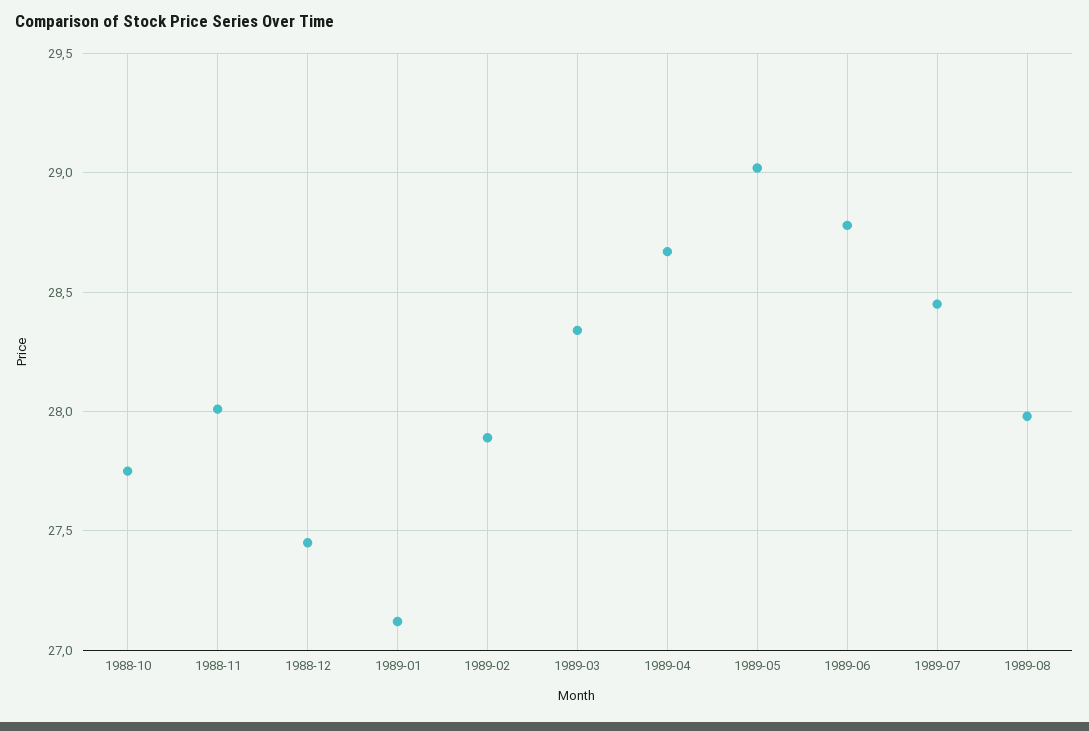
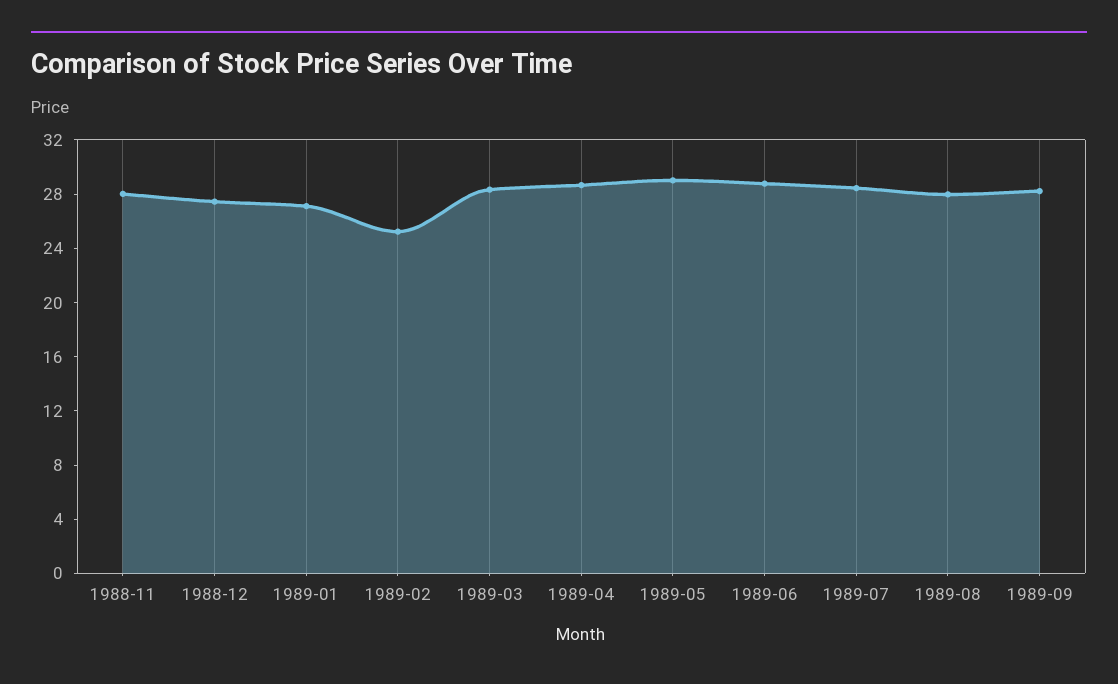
1988-10: 27.75 -> none
1989-02: 27.9 -> 25
1989-09: none -> 28

